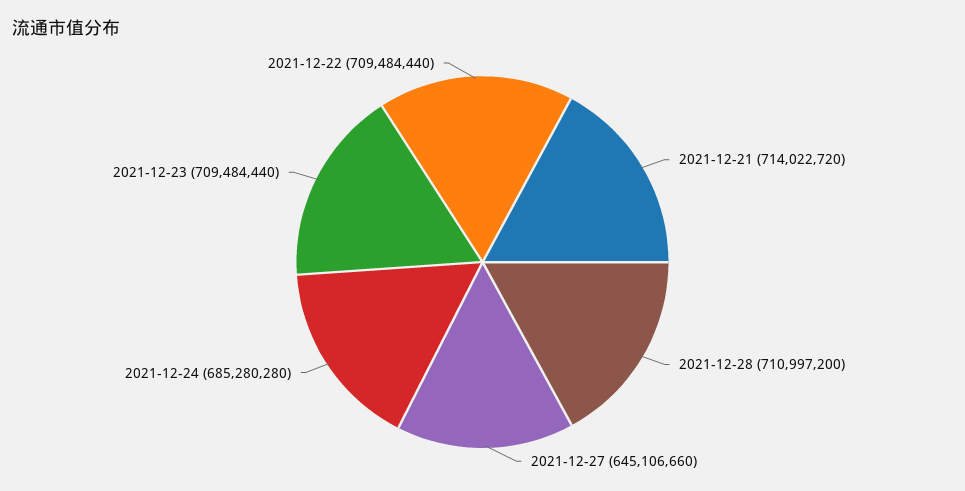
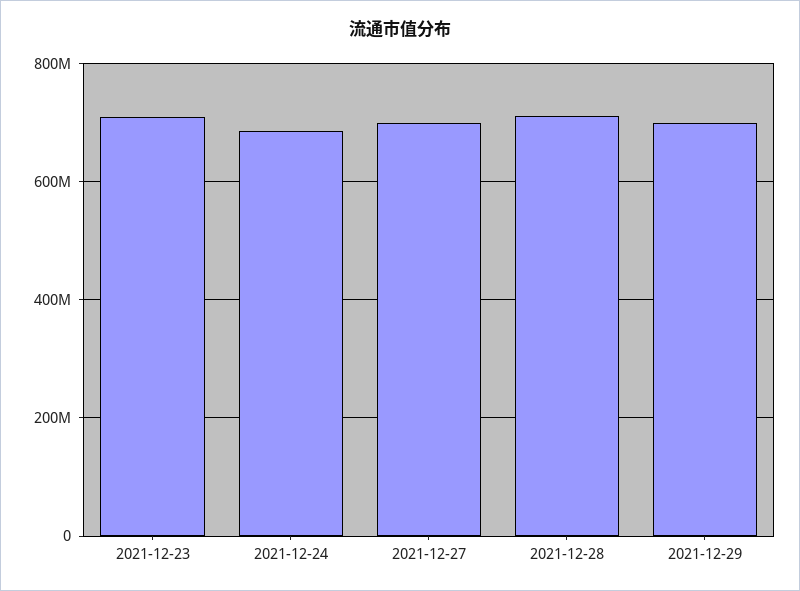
2021-12-21: 714022720 -> none
2021-12-27: 645106660 -> 700000000
2021-12-22: 709484440 -> none
2021-12-29: none -> 700000000

